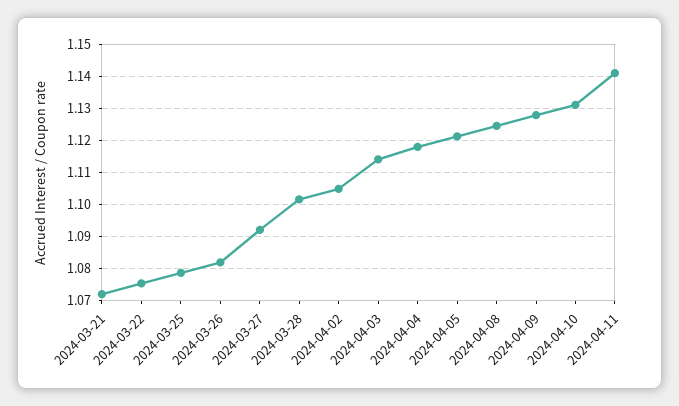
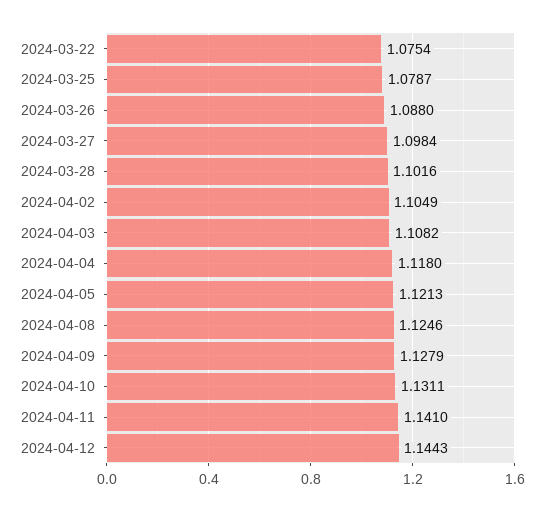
2024-03-21: 1.072 -> none
2024-03-26: 1.082 -> 1.088
2024-03-27: 1.092 -> 1.0984
2024-04-03: 1.114 -> 1.1082
2024-04-12: none -> 1.1443

